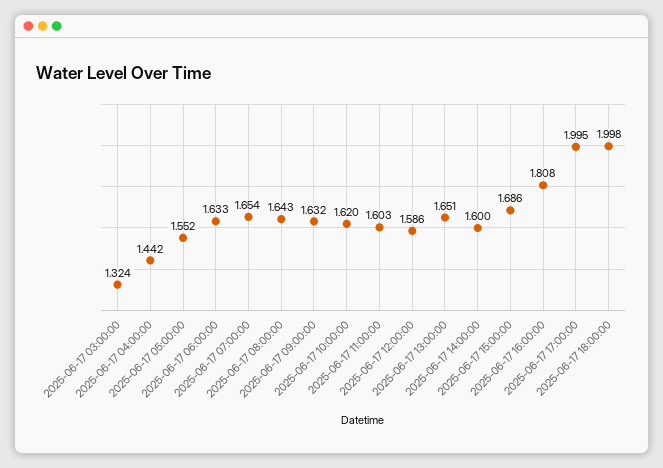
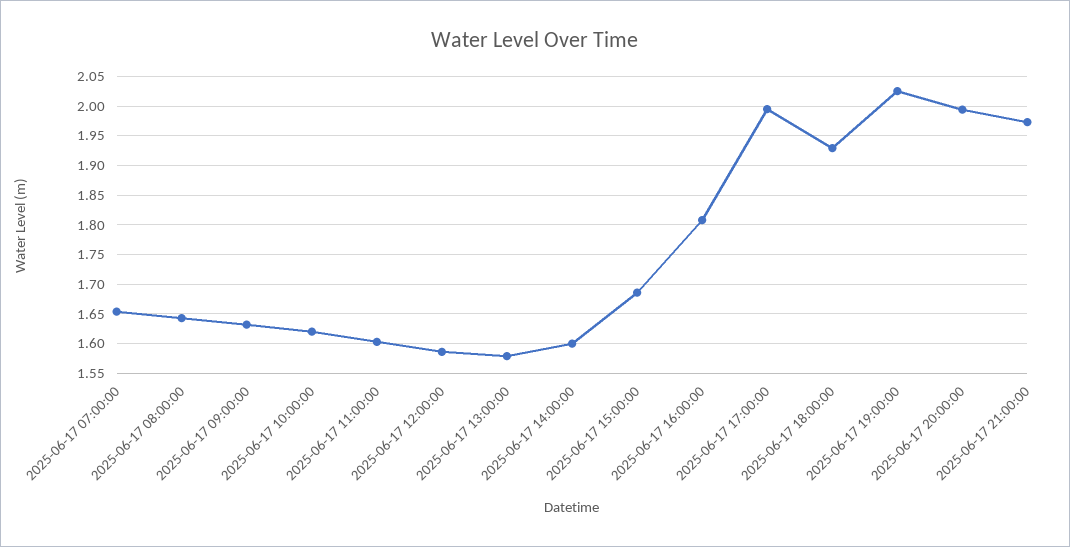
2025-06-17 03:00:00: 1.324 -> none
2025-06-17 04:00:00: 1.442 -> none
2025-06-17 05:00:00: 1.552 -> none
2025-06-17 06:00:00: 1.633 -> none
2025-06-17 13:00:00: 1.651 -> 1.575
2025-06-17 18:00:00: 1.998 -> 1.925
2025-06-17 19:00:00: none -> 2.025
2025-06-17 20:00:00: none -> 2
2025-06-17 21:00:00: none -> 1.975

